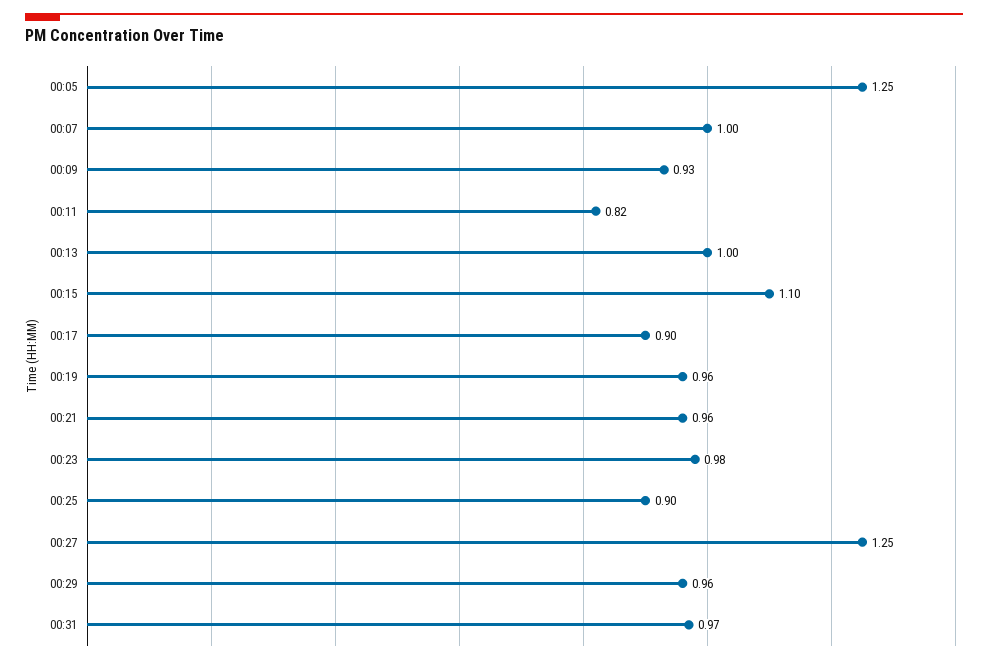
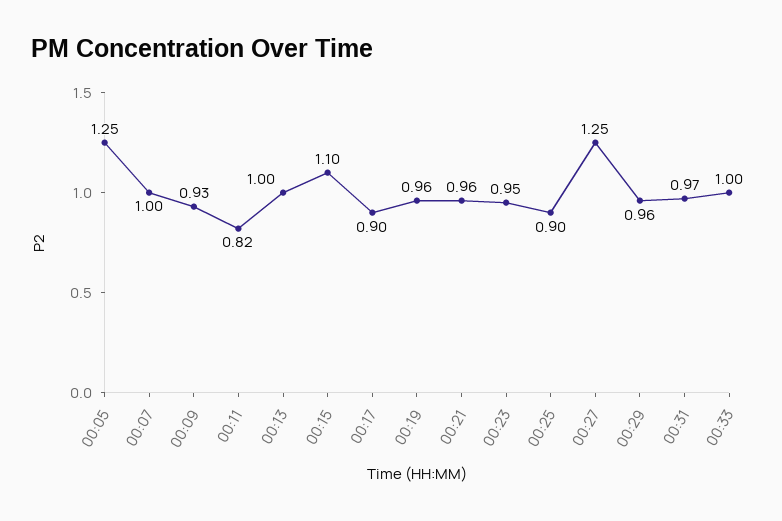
00:23: 0.98 -> 0.95
00:33: none -> 1

